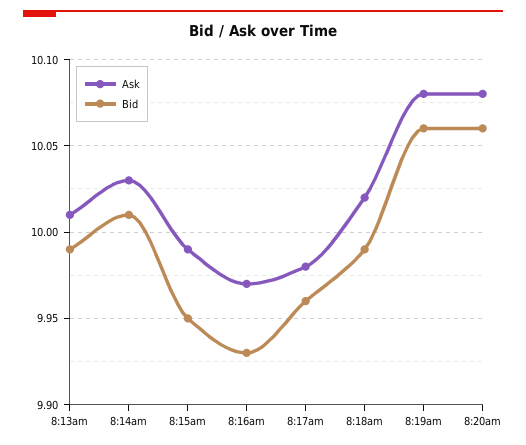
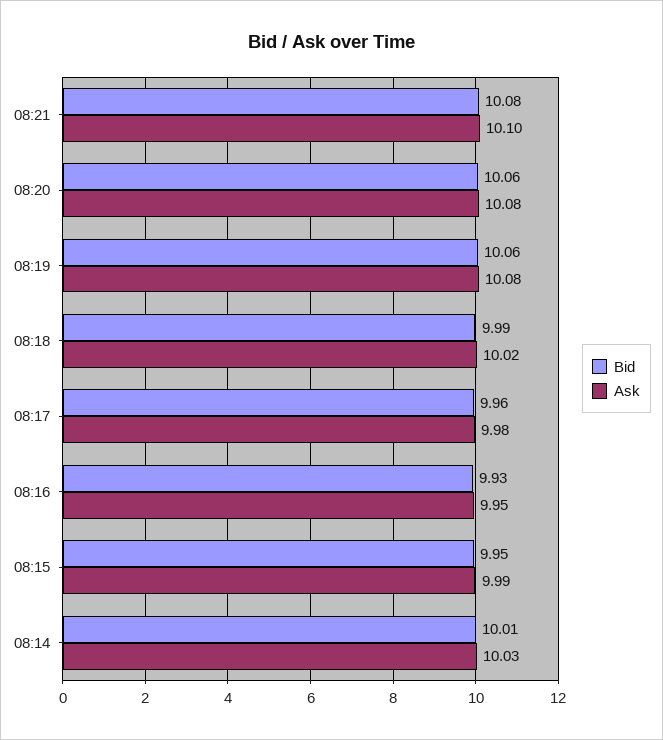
Ask, 8:13am: 10.01 -> none
Bid, 8:13am: 9.99 -> none
Ask, 8:16am: 9.97 -> 9.95
Bid, 08:21: none -> 10.08
Ask, 08:21: none -> 10.1

